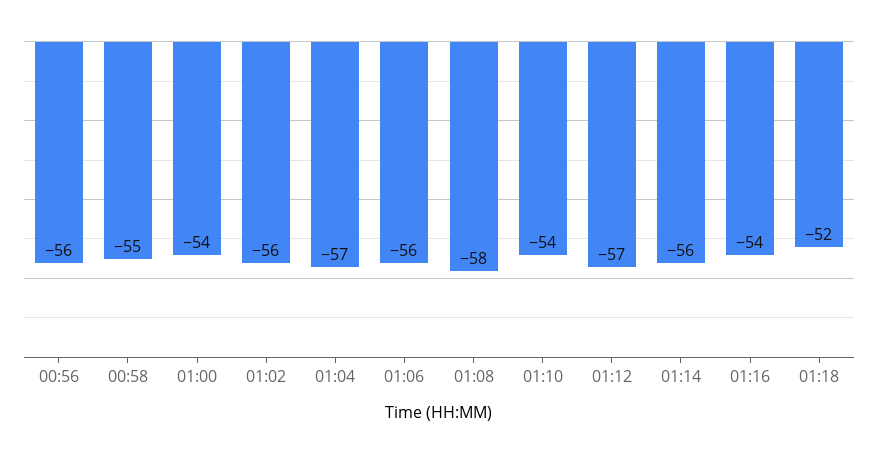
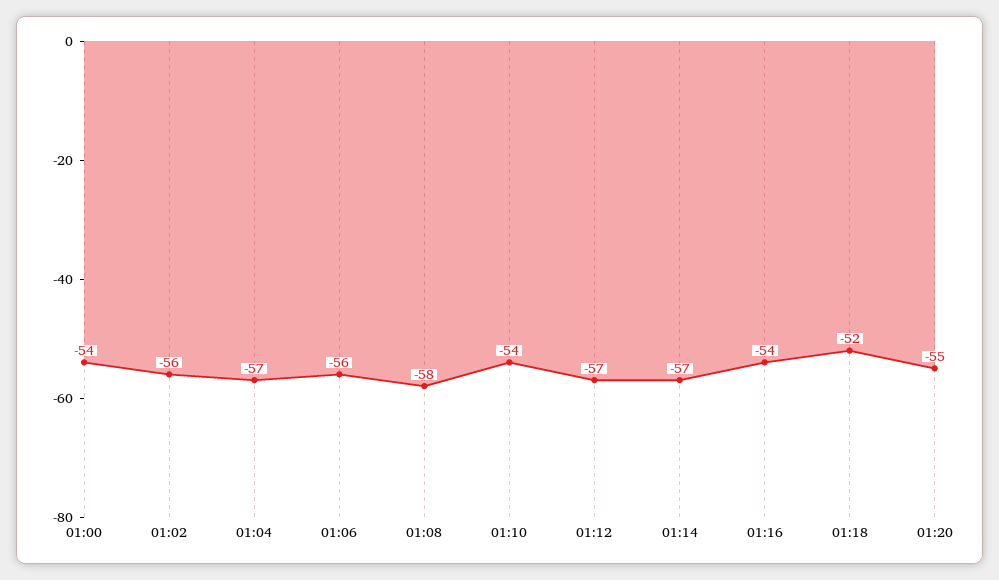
00:56: -56 -> none
00:58: -55 -> none
01:14: -56 -> -57
01:20: none -> -55

